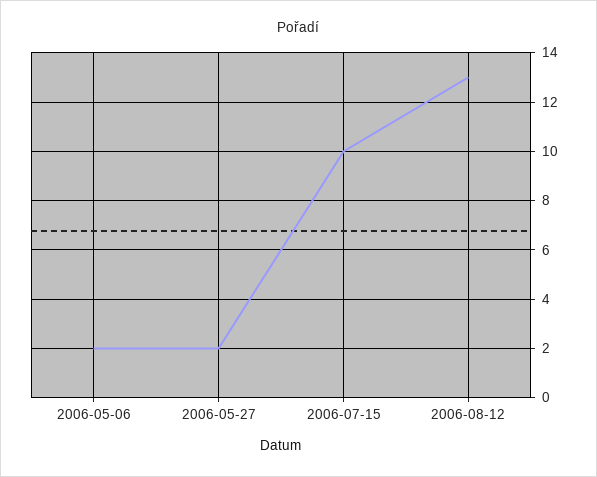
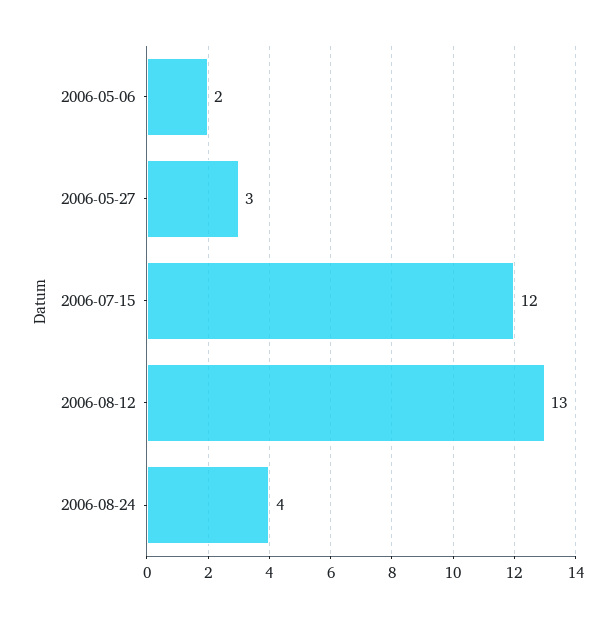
2006-05-27: 2 -> 3
2006-07-15: 10 -> 12
2006-08-24: none -> 4

